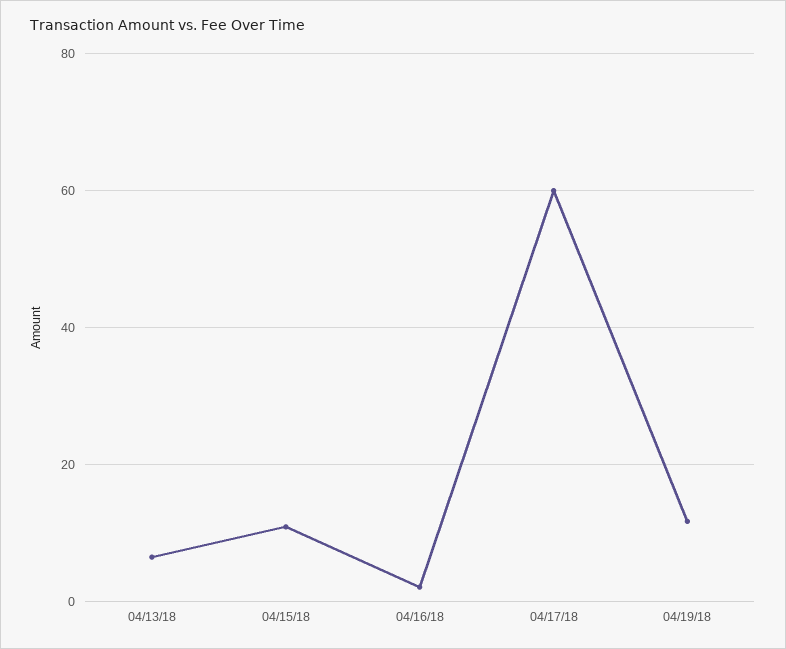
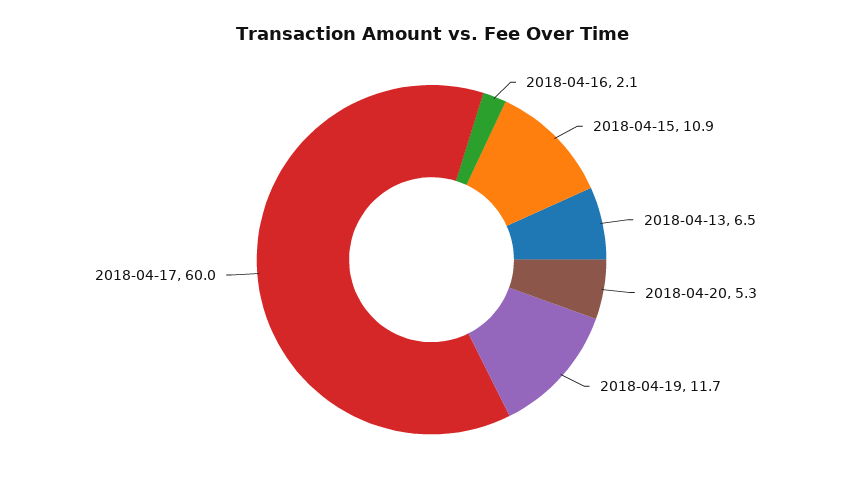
2018-04-20: none -> 5.3

